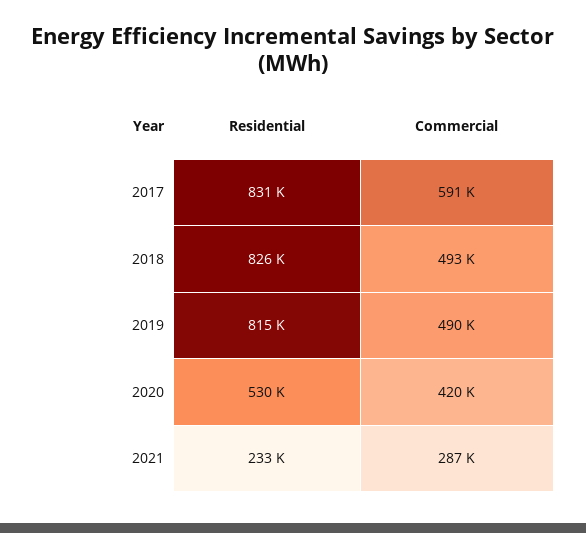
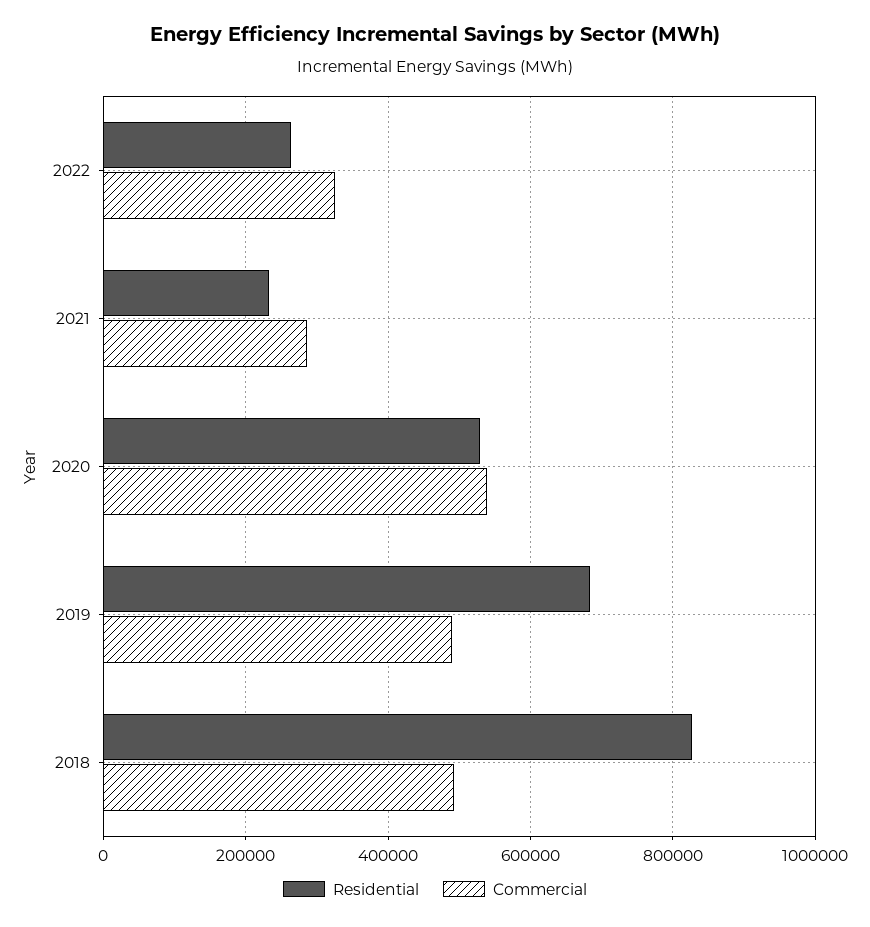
Residential, 2017: 831000 -> none
Commercial, 2017: 591000 -> none
Residential, 2019: 815000 -> 680000
Commercial, 2020: 420000 -> 540000
Residential, 2022: none -> 260000
Commercial, 2022: none -> 320000

